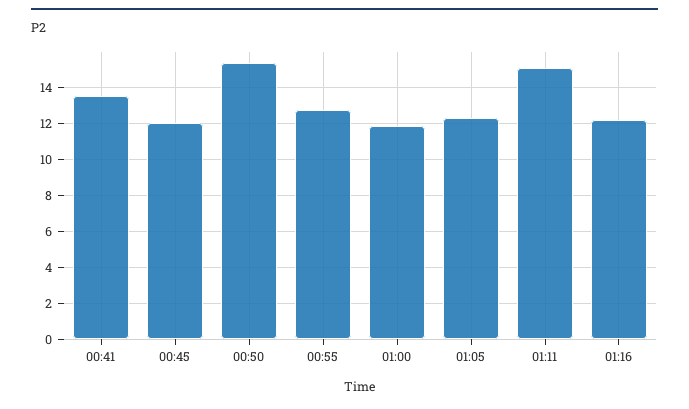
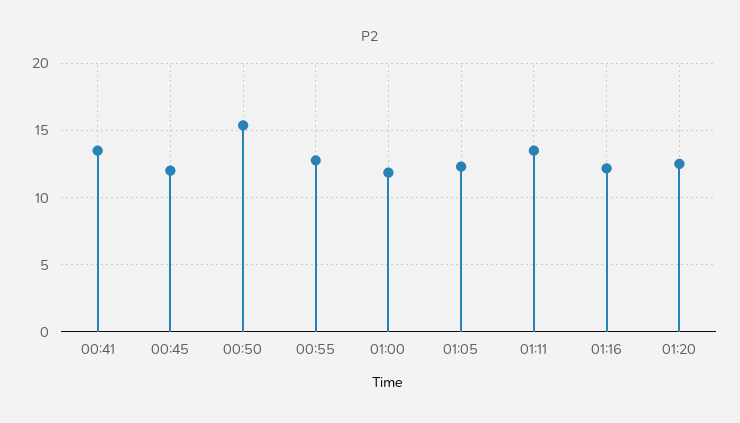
01:11: 15 -> 13.5
01:20: none -> 12.5

